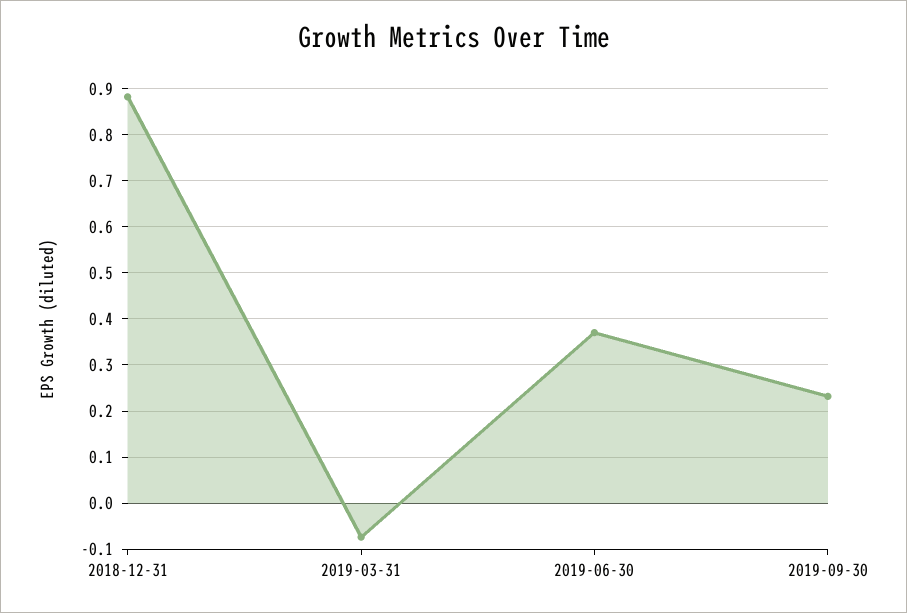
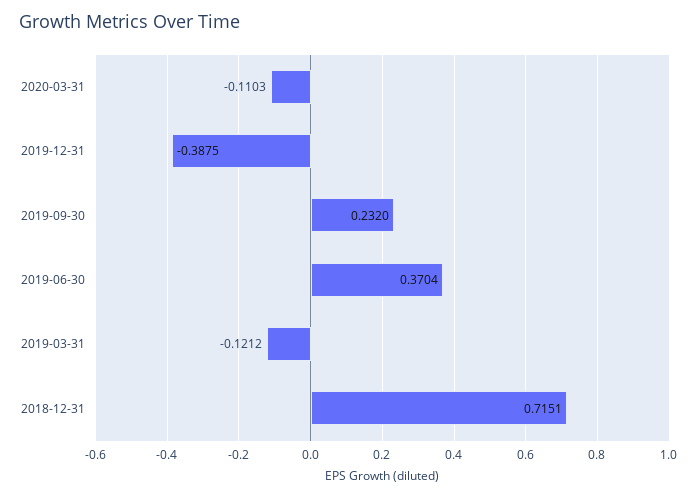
2018-12-31: 0.88 -> 0.7151
2019-03-31: -0.08 -> -0.1212
2020-03-31: none -> -0.1103
2019-12-31: none -> -0.3875

